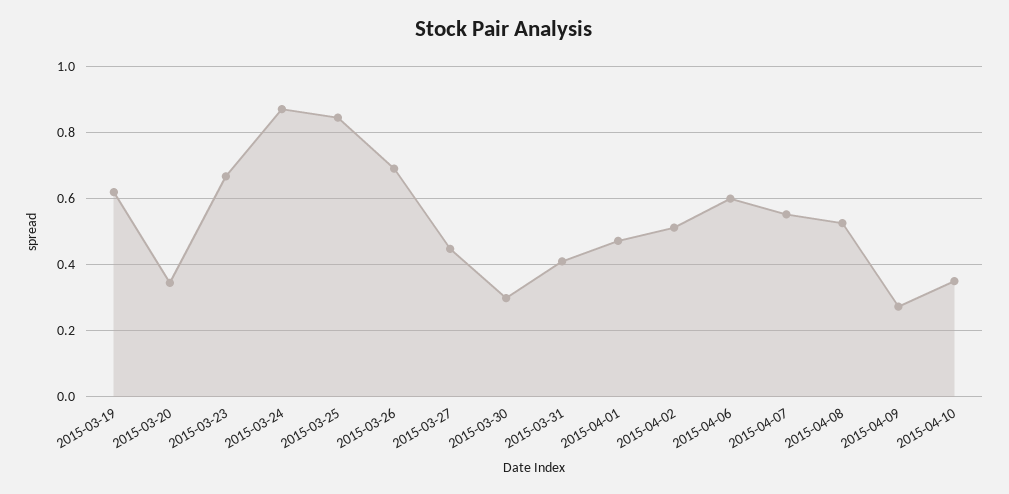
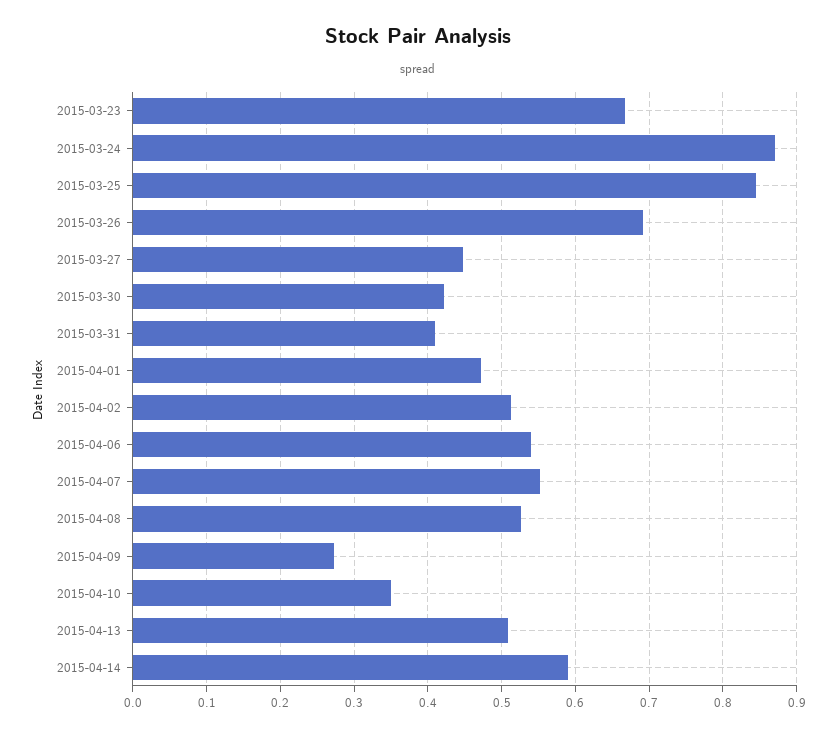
2015-03-19: 0.62 -> none
2015-03-20: 0.34 -> none
2015-03-30: 0.3 -> 0.42
2015-04-06: 0.6 -> 0.54
2015-04-13: none -> 0.51
2015-04-14: none -> 0.59

